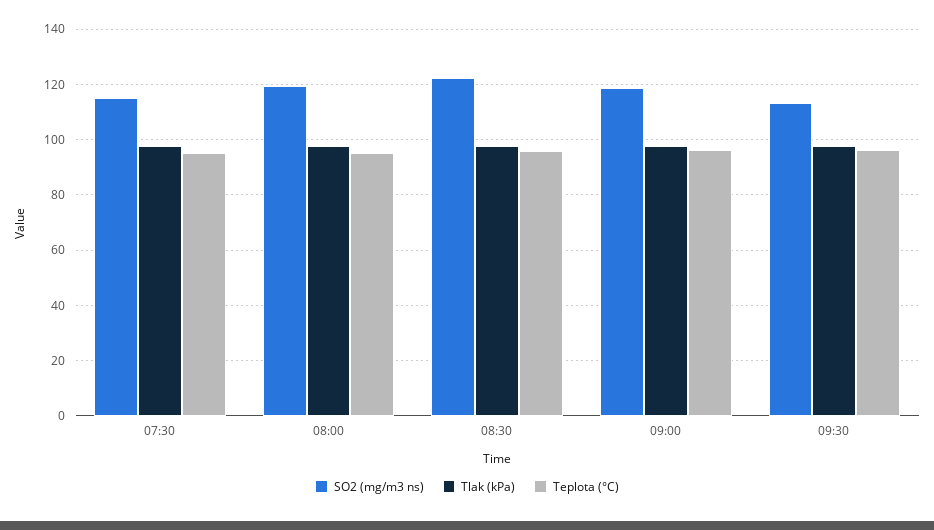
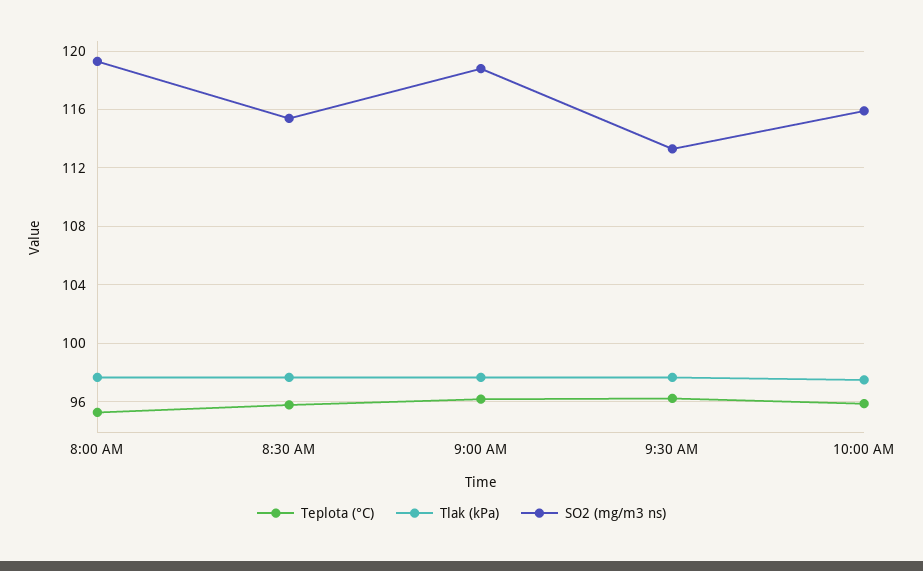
SO2 (mg/m3 ns), 07:30: 115 -> none
Tlak (kPa), 07:30: 97.5 -> none
Teplota (°C), 07:30: 95 -> none
SO2 (mg/m3 ns), 08:30: 122.5 -> 115.5
Teplota (°C), 10:00 AM: none -> 96
Tlak (kPa), 10:00 AM: none -> 97.5
SO2 (mg/m3 ns), 10:00 AM: none -> 116

